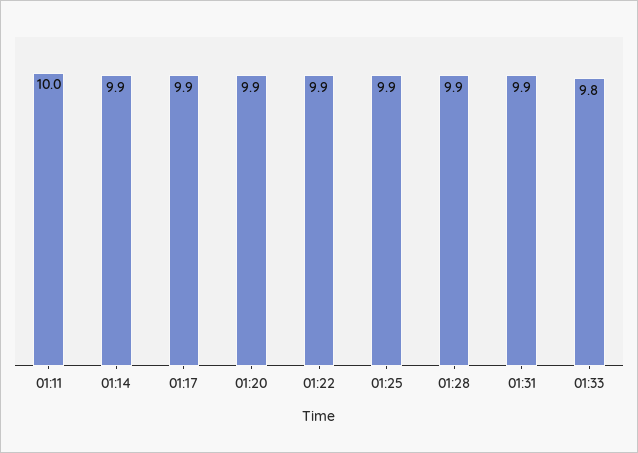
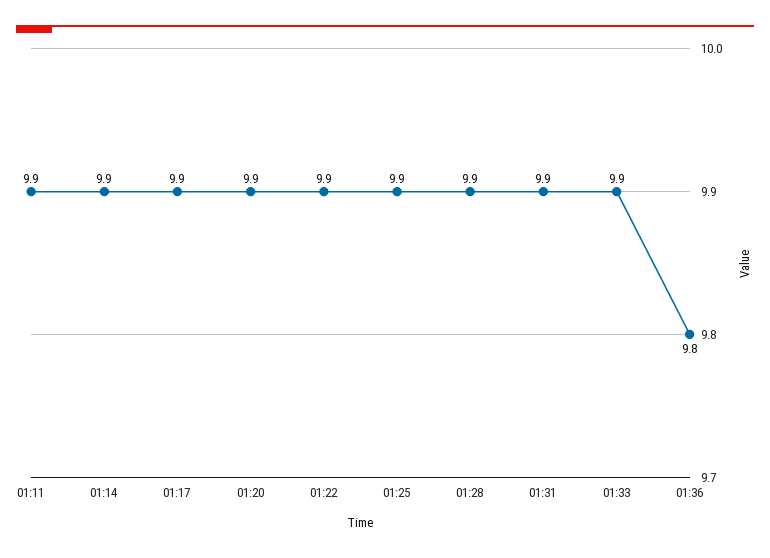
01:11: 10 -> 9.9
01:33: 9.8 -> 9.9
01:36: none -> 9.8

